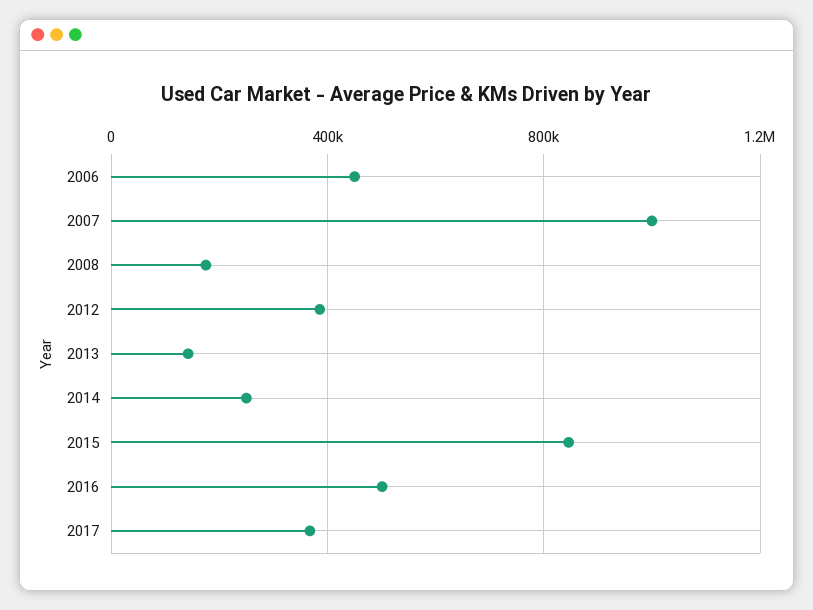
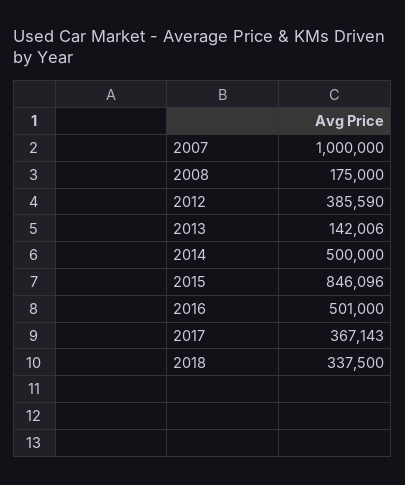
2006: 450000 -> none
2014: 250000 -> 500000
2018: none -> 337500

